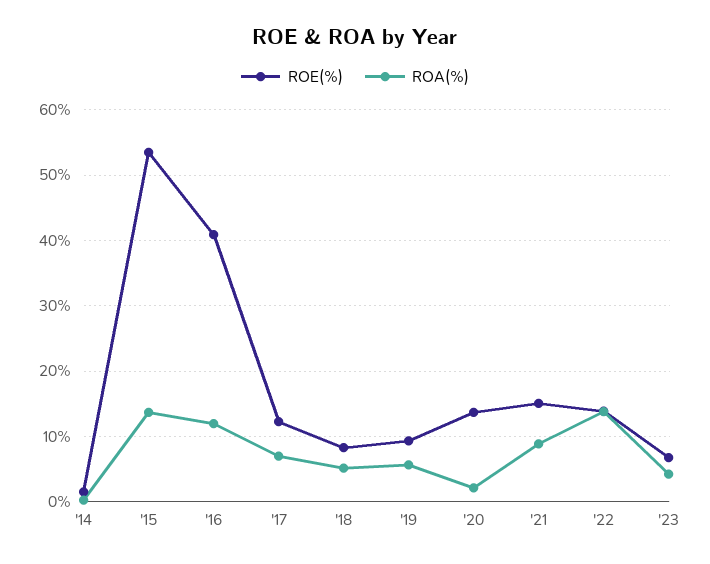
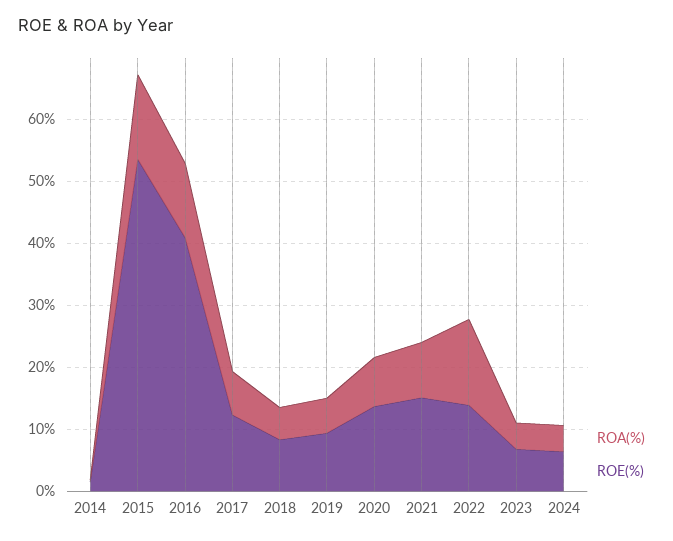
ROA(%), '20: 2 -> 8
ROA(%), 2024: none -> 4
ROE(%), 2024: none -> 6

